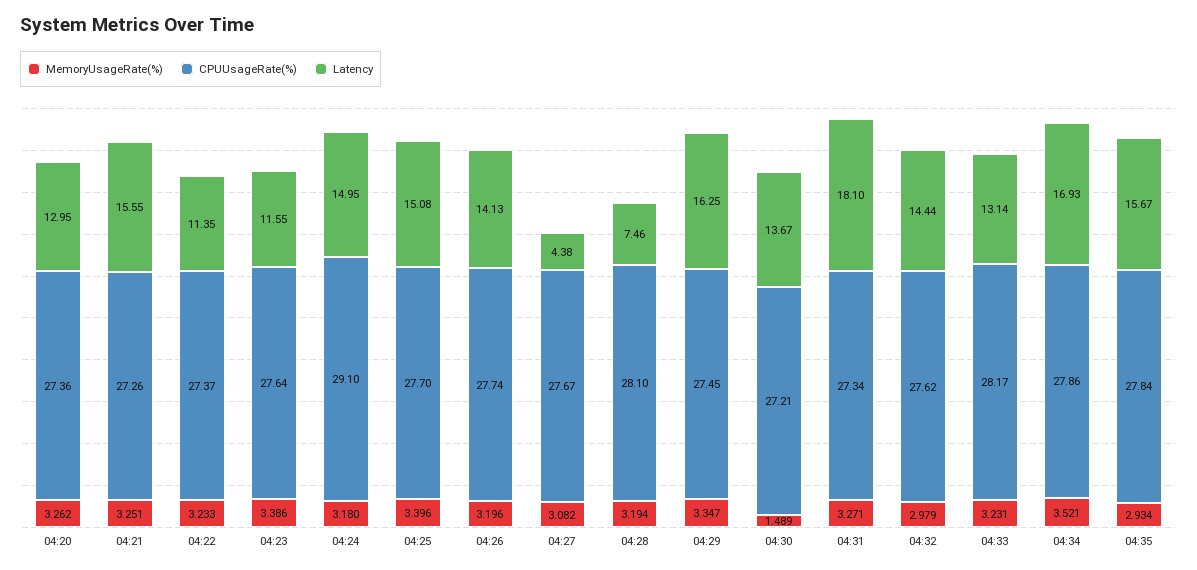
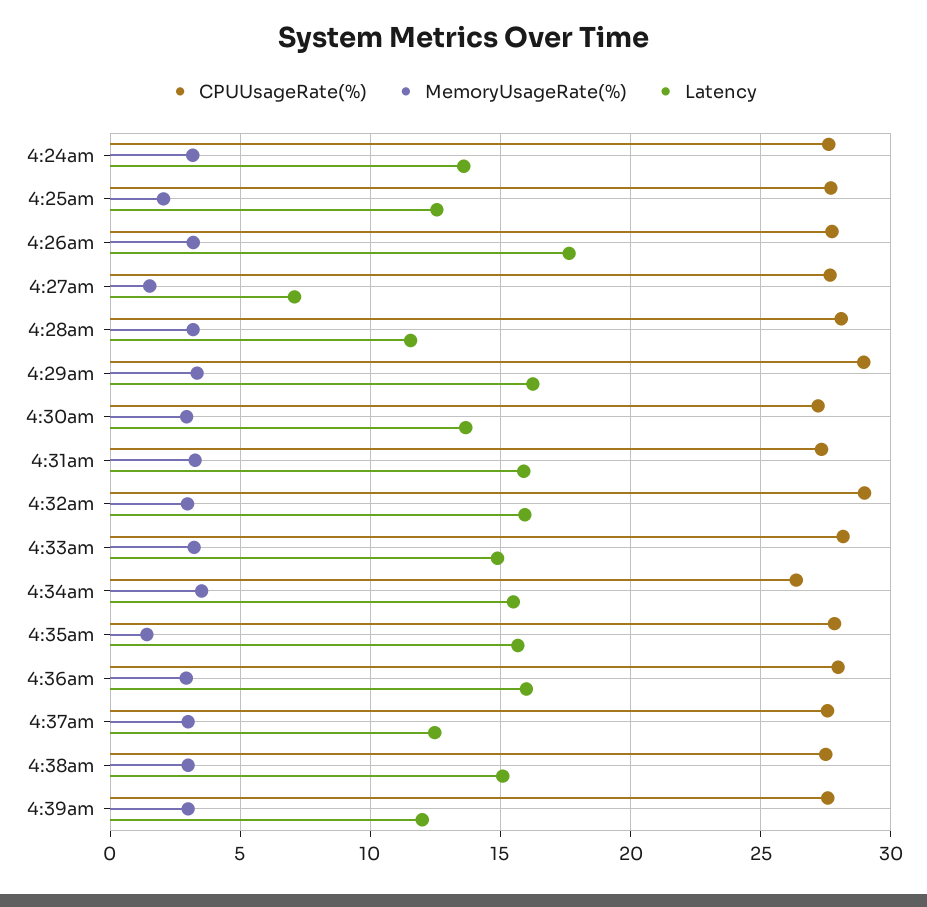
MemoryUsageRate(%), 04:20: 3.262 -> none
CPUUsageRate(%), 04:20: 27.36 -> none
Latency, 04:20: 12.95 -> none
MemoryUsageRate(%), 04:21: 3.251 -> none
CPUUsageRate(%), 04:21: 27.26 -> none
Latency, 04:21: 15.55 -> none
MemoryUsageRate(%), 04:22: 3.233 -> none
CPUUsageRate(%), 04:22: 27.37 -> none
Latency, 04:22: 11.35 -> none
MemoryUsageRate(%), 04:23: 3.386 -> none
CPUUsageRate(%), 04:23: 27.64 -> none
Latency, 04:23: 11.55 -> none
CPUUsageRate(%), 04:24: 29.1 -> 27.5
Latency, 04:24: 14.95 -> 13.5
MemoryUsageRate(%), 04:25: 3.396 -> 2
Latency, 04:25: 15.08 -> 12.5
Latency, 04:26: 14.13 -> 17.5
MemoryUsageRate(%), 04:27: 3.082 -> 1.5
Latency, 04:27: 4.38 -> 7
Latency, 04:28: 7.46 -> 11.5
CPUUsageRate(%), 04:29: 27.45 -> 29
MemoryUsageRate(%), 04:30: 1.489 -> 3
Latency, 04:31: 18.1 -> 16
CPUUsageRate(%), 04:32: 27.62 -> 29
Latency, 04:32: 14.44 -> 16
Latency, 04:33: 13.14 -> 15
CPUUsageRate(%), 04:34: 27.86 -> 26.5
Latency, 04:34: 16.93 -> 15.5
MemoryUsageRate(%), 04:35: 2.934 -> 1.5
CPUUsageRate(%), 4:36am: none -> 28
MemoryUsageRate(%), 4:36am: none -> 3
Latency, 4:36am: none -> 16
CPUUsageRate(%), 4:37am: none -> 27.5
MemoryUsageRate(%), 4:37am: none -> 3
Latency, 4:37am: none -> 12.5
CPUUsageRate(%), 4:38am: none -> 27.5
MemoryUsageRate(%), 4:38am: none -> 3
Latency, 4:38am: none -> 15
CPUUsageRate(%), 4:39am: none -> 27.5
MemoryUsageRate(%), 4:39am: none -> 3
Latency, 4:39am: none -> 12

